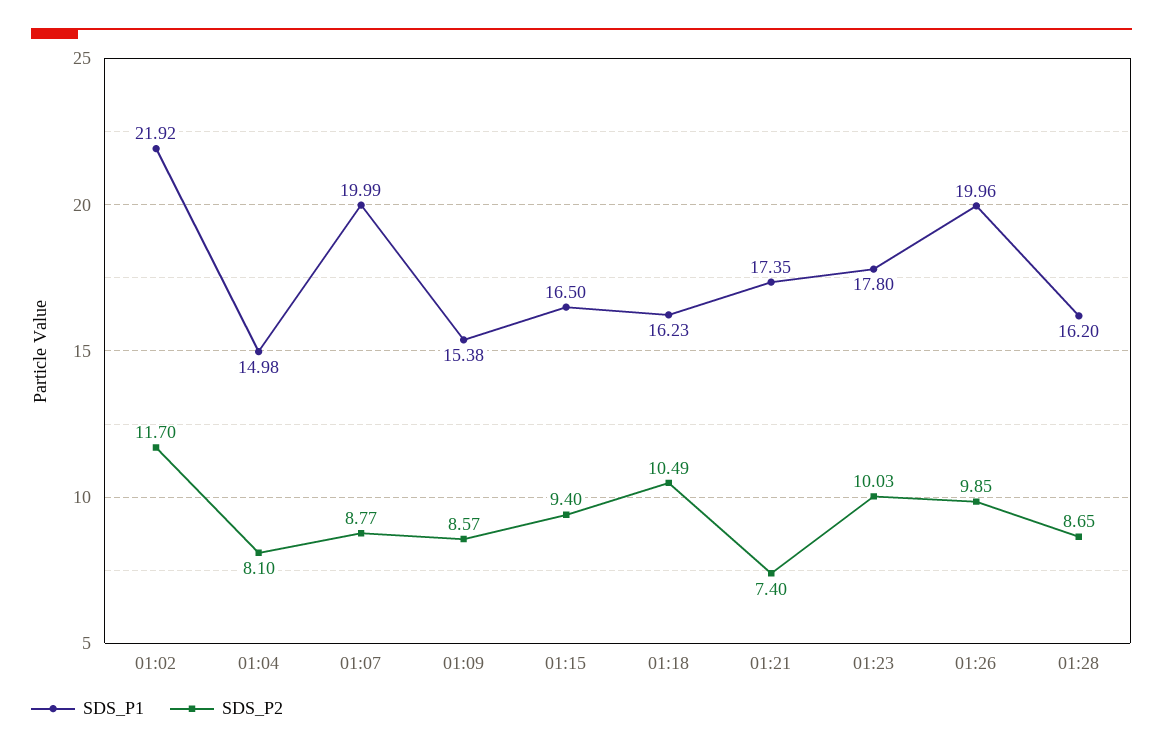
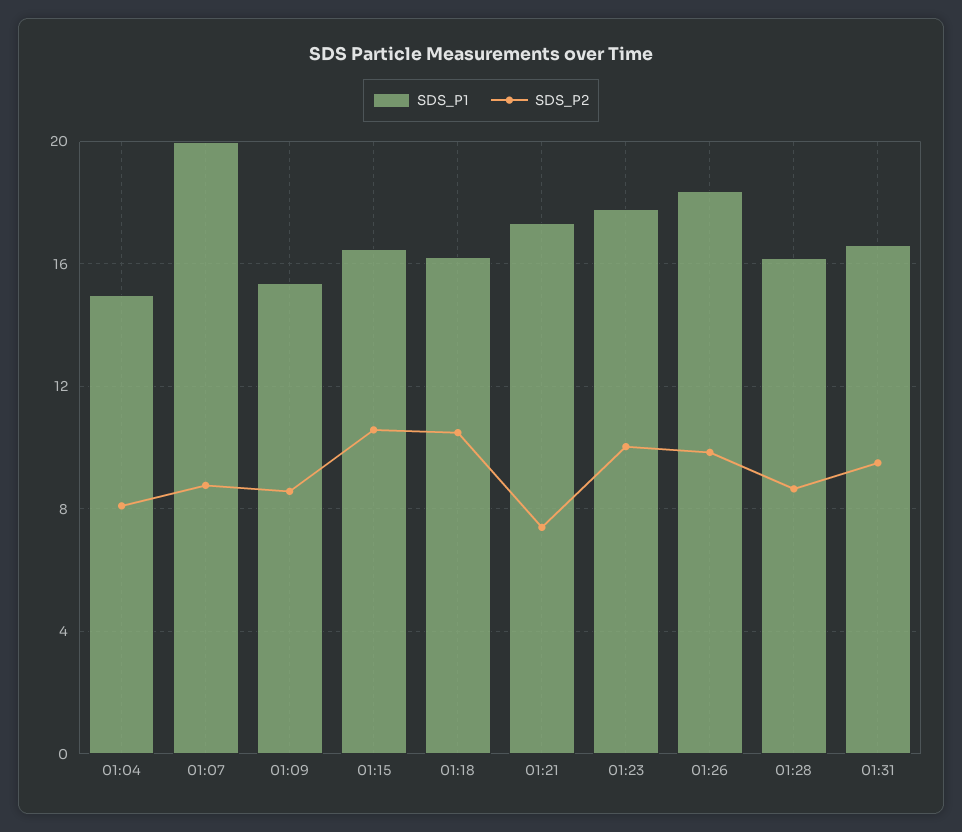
SDS_P1, 01:02: 21.92 -> none
SDS_P2, 01:02: 11.7 -> none
SDS_P2, 01:15: 9.4 -> 10.5
SDS_P1, 01:26: 19.96 -> 18.5
SDS_P1, 01:31: none -> 16.5
SDS_P2, 01:31: none -> 9.5

